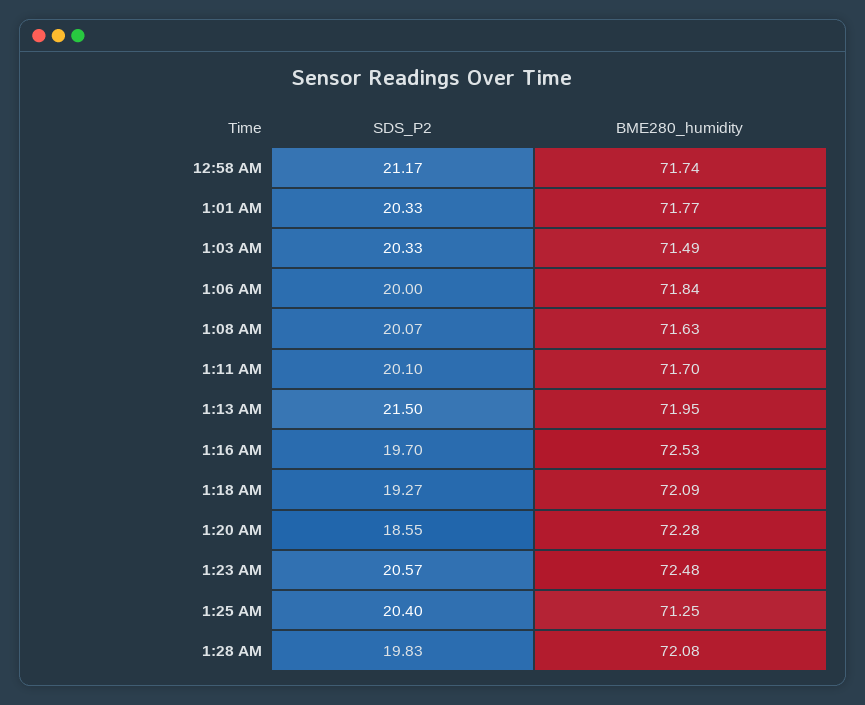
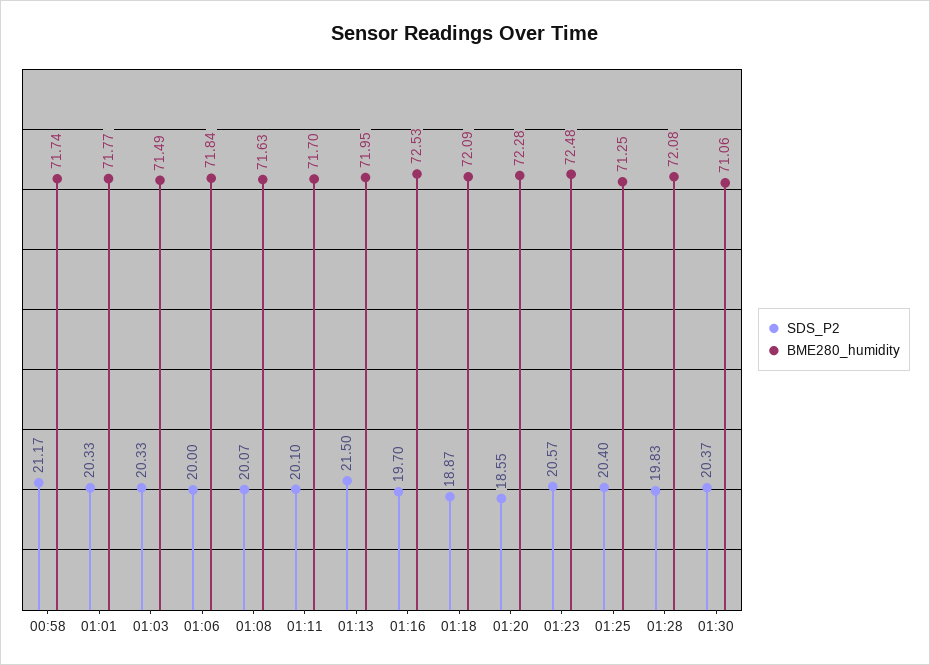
SDS_P2, 1:18 AM: 19.27 -> 18.87
SDS_P2, 01:30: none -> 20.37
BME280_humidity, 01:30: none -> 71.06

